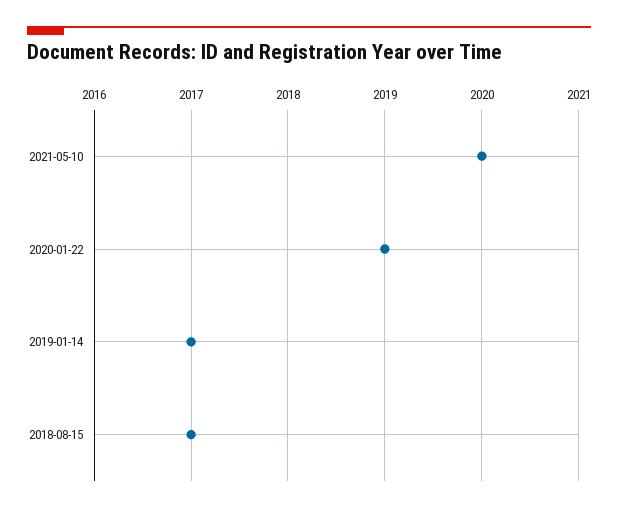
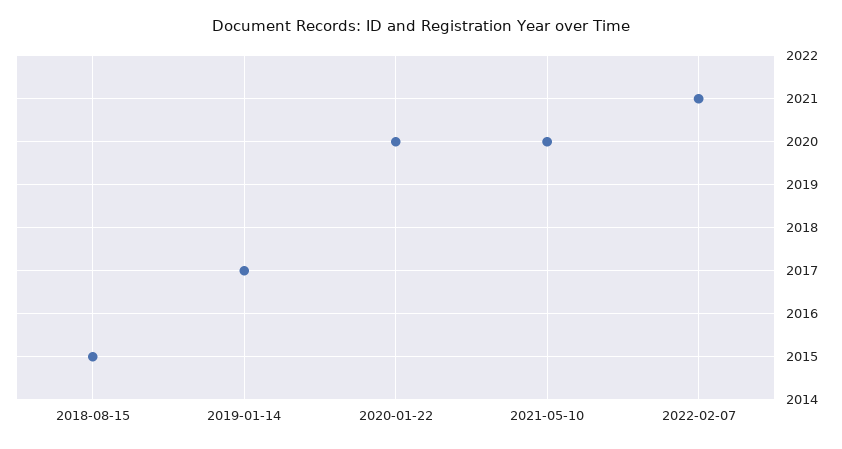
2020-01-22: 2019 -> 2020
2018-08-15: 2017 -> 2015
2022-02-07: none -> 2021

